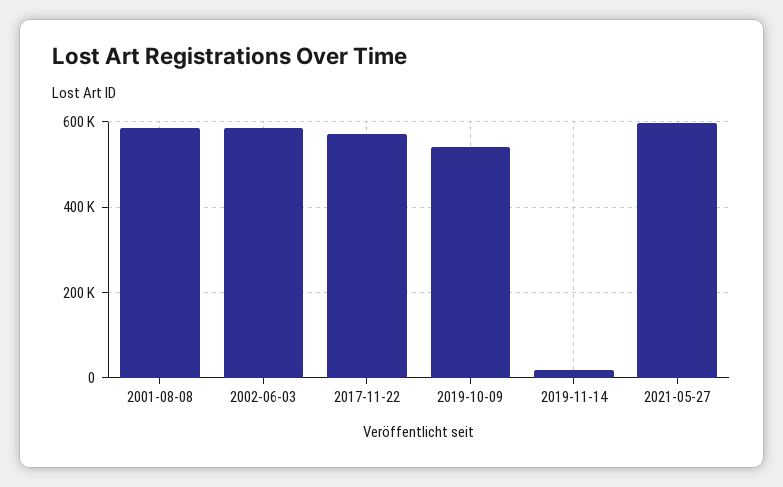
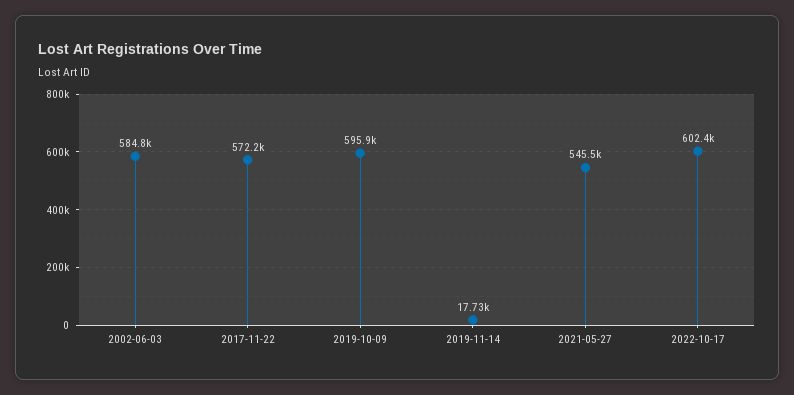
2001-08-08: 580000 -> none
2019-10-09: 540000 -> 595900
2021-05-27: 600000 -> 545500
2022-10-17: none -> 602400

